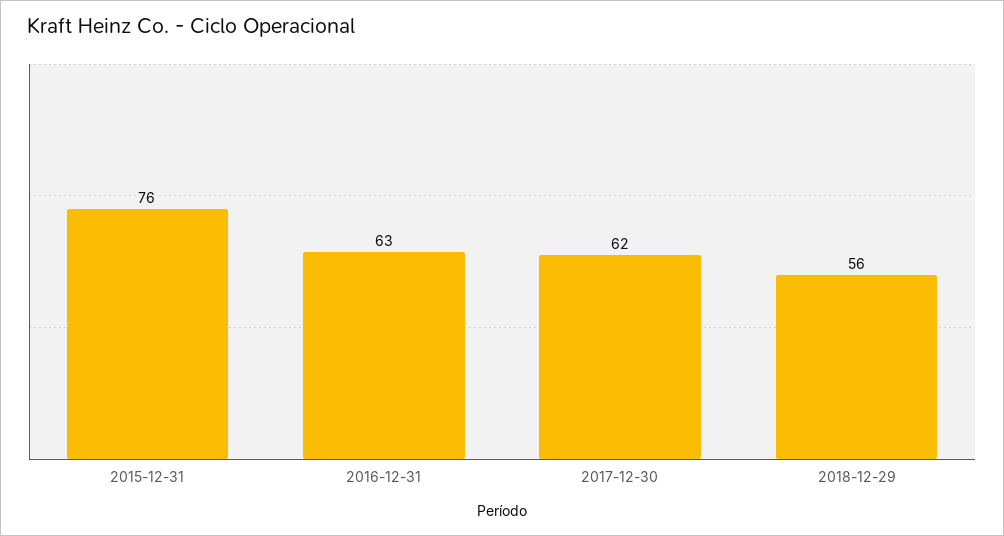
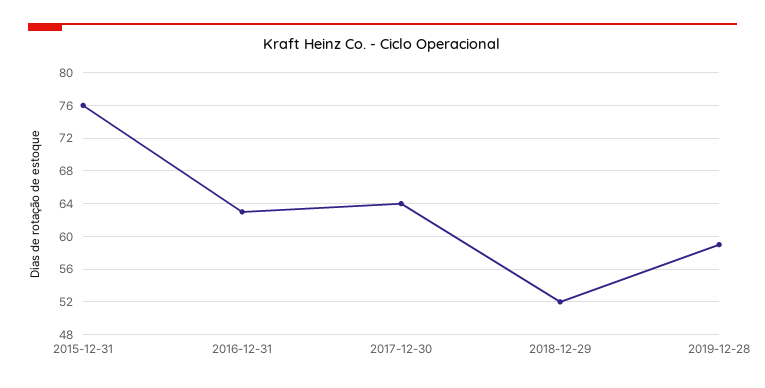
2017-12-30: 62 -> 64
2018-12-29: 56 -> 52
2019-12-28: none -> 59

